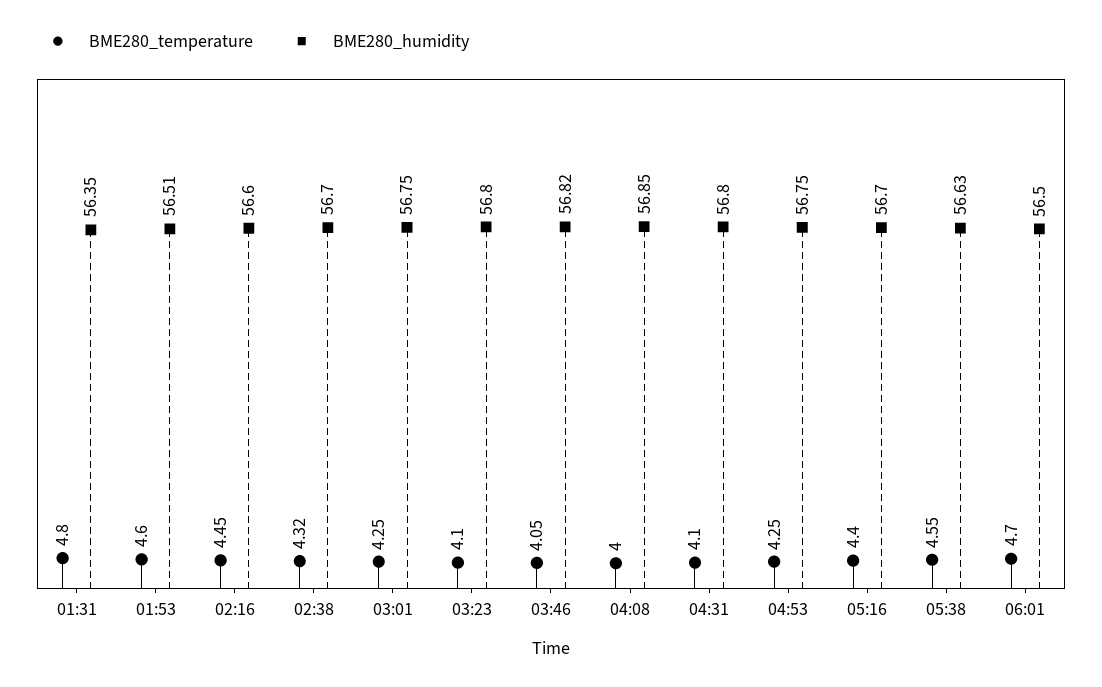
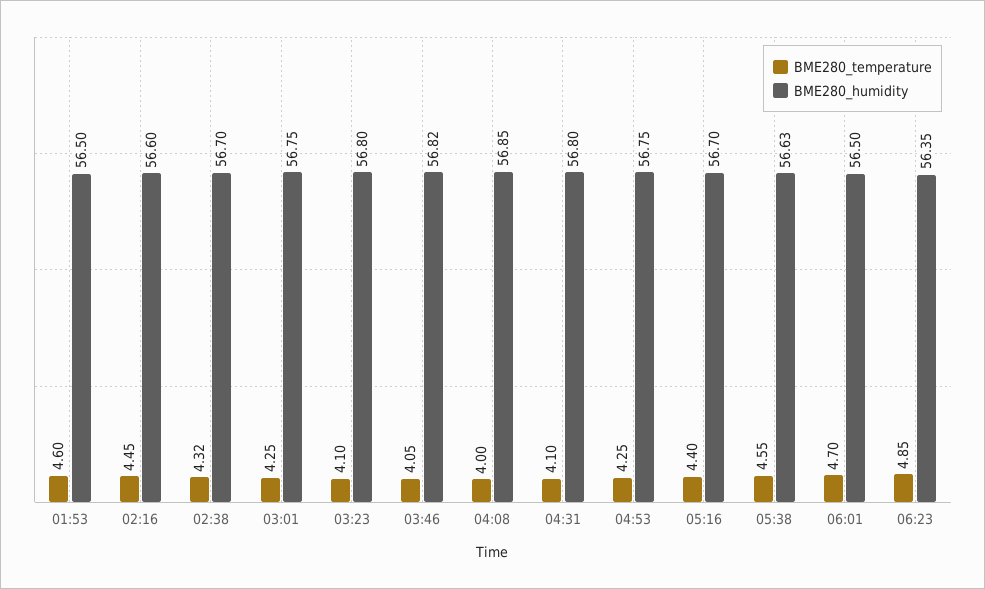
BME280_temperature, 01:31: 4.8 -> none
BME280_humidity, 01:31: 56.35 -> none
BME280_humidity, 01:53: 56.51 -> 56.5
BME280_temperature, 06:23: none -> 4.85
BME280_humidity, 06:23: none -> 56.35

